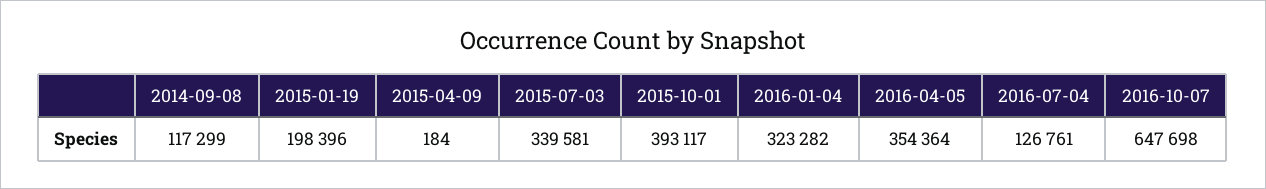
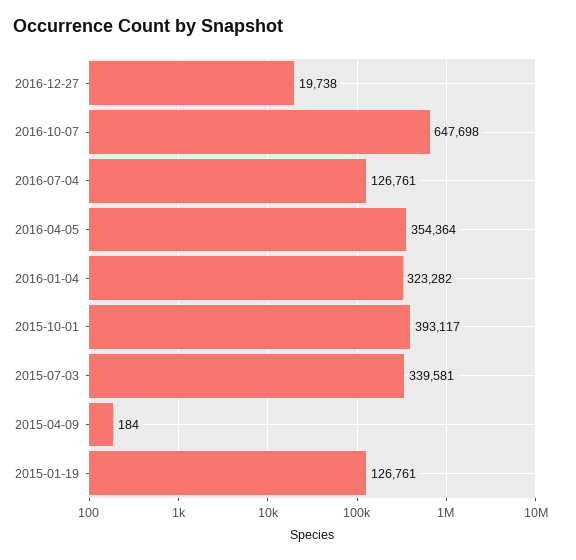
2014-09-08: 117299 -> none
2015-01-19: 198396 -> 126761
2016-12-27: none -> 19738

